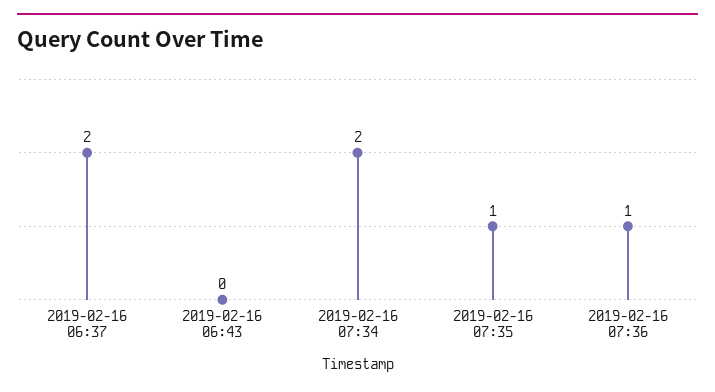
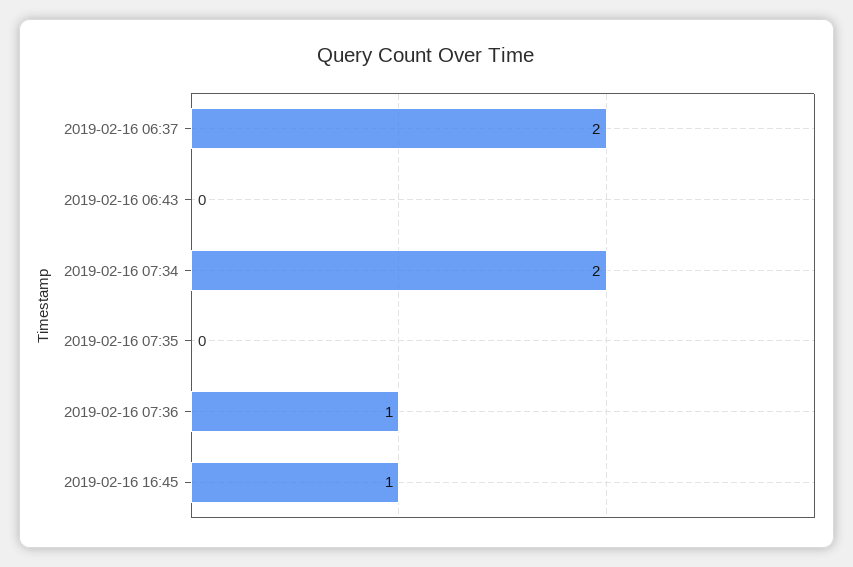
2019-02-16 07:35: 1 -> 0
2019-02-16 16:45: none -> 1

